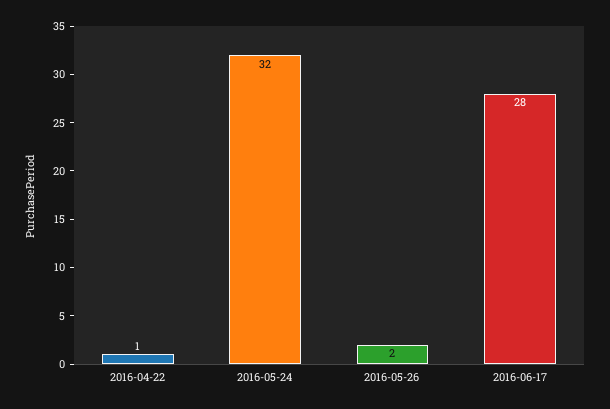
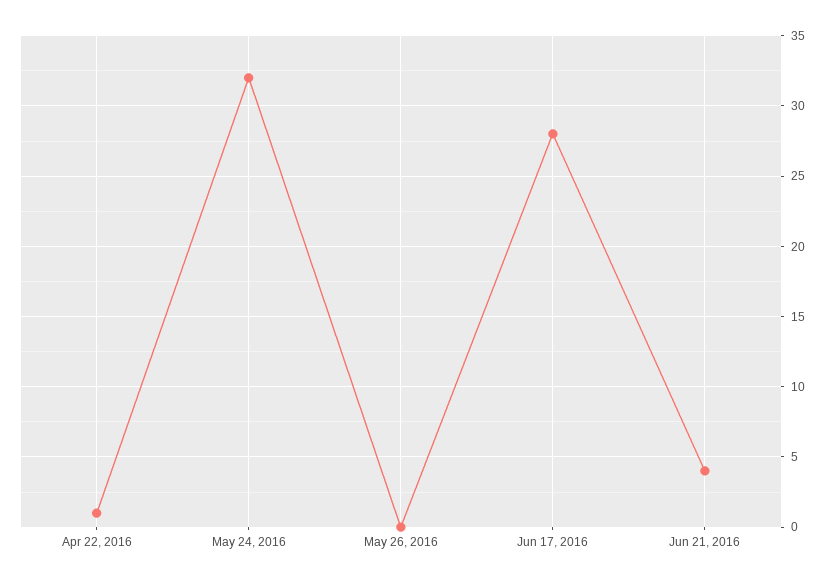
2016-05-26: 2 -> 0
Jun 21, 2016: none -> 4

